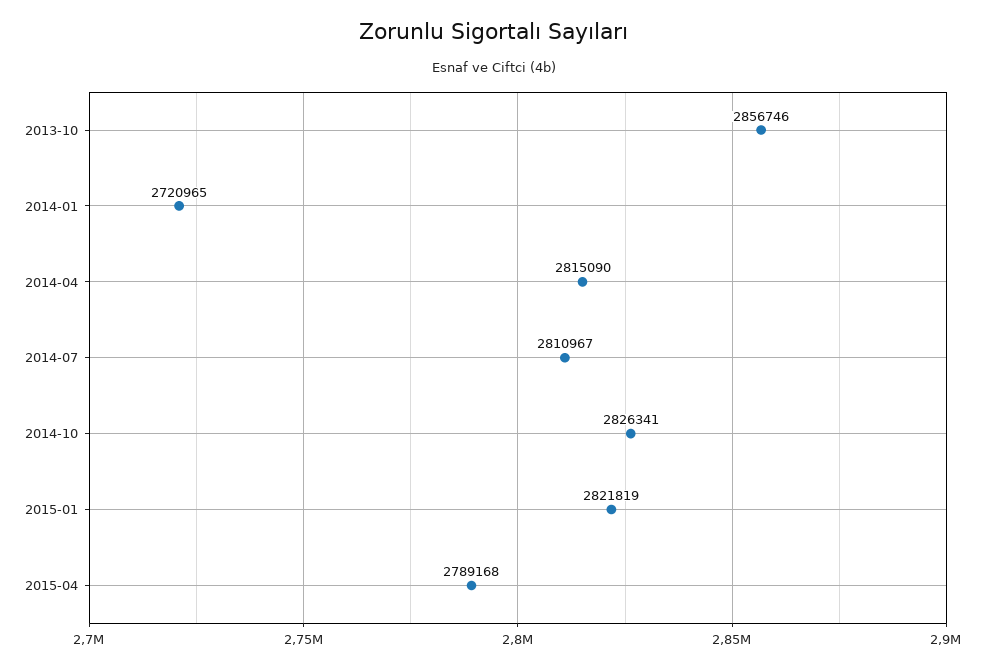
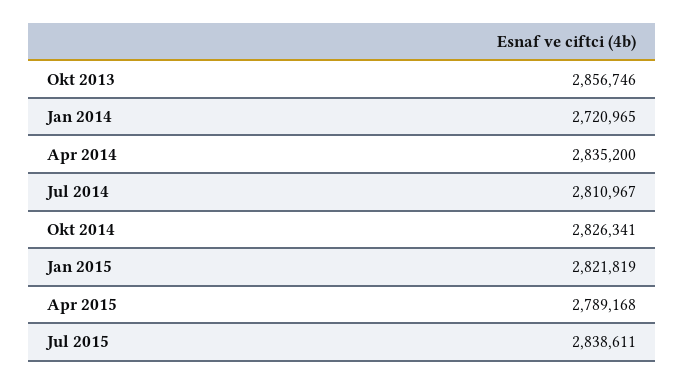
2014-04: 2815090 -> 2835200
Jul 2015: none -> 2838611

